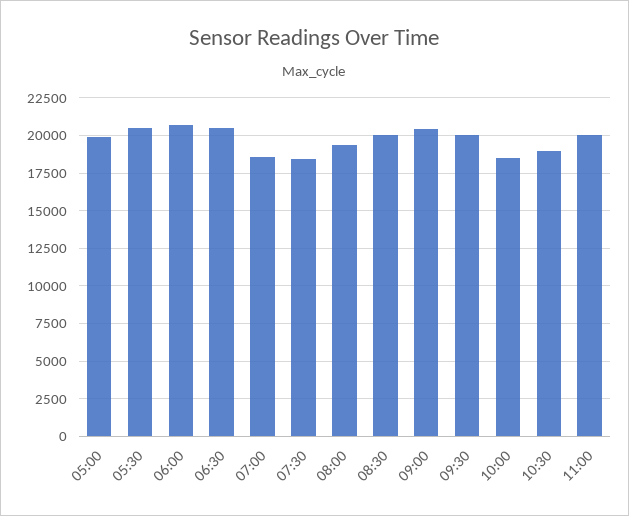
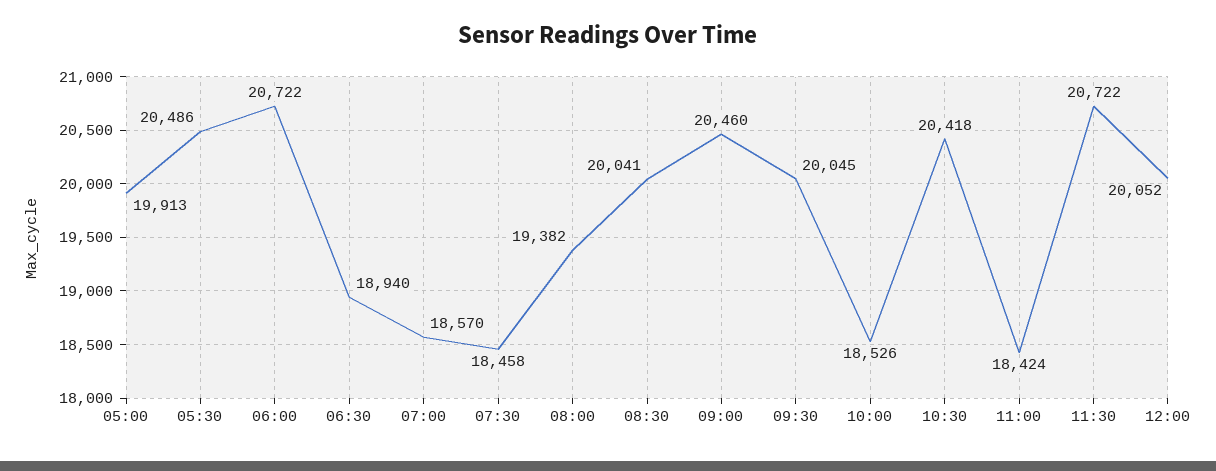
06:30: 20500 -> 18940
10:30: 19000 -> 20418
11:00: 20000 -> 18424
11:30: none -> 20722
12:00: none -> 20052

